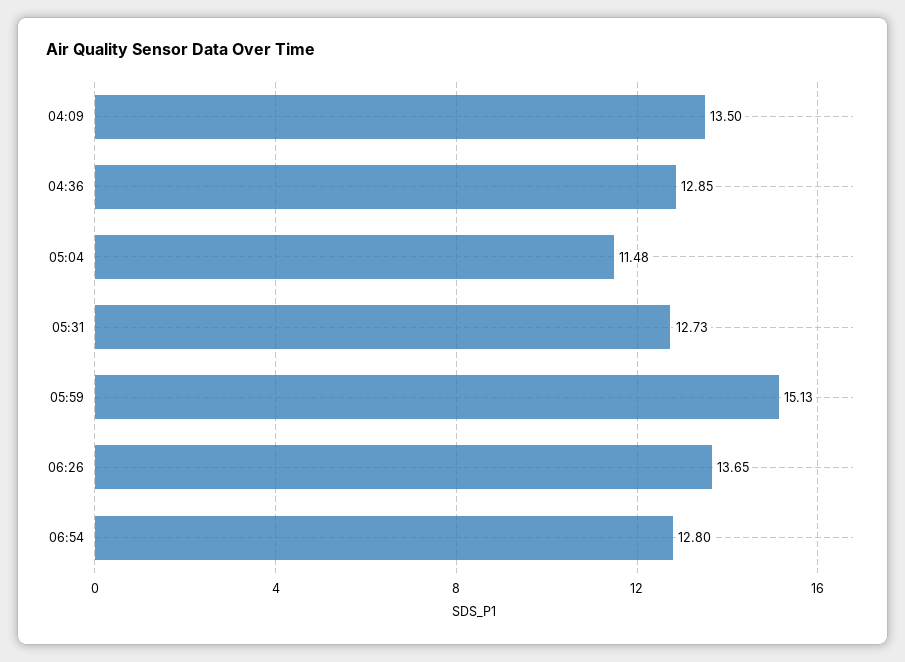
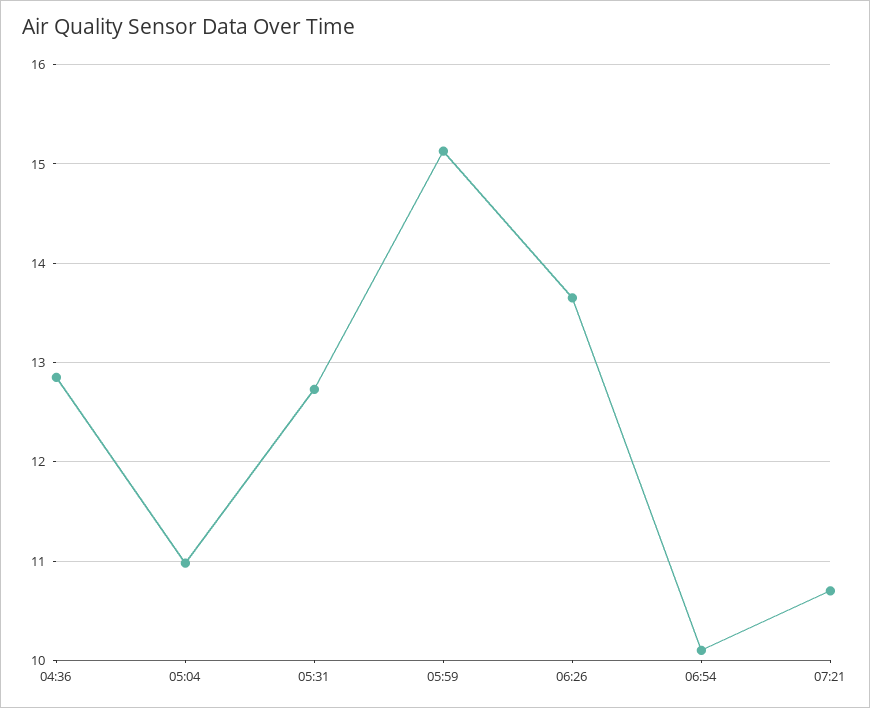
04:09: 13.5 -> none
05:04: 11.48 -> 11
06:54: 12.8 -> 10.1
07:21: none -> 10.7

